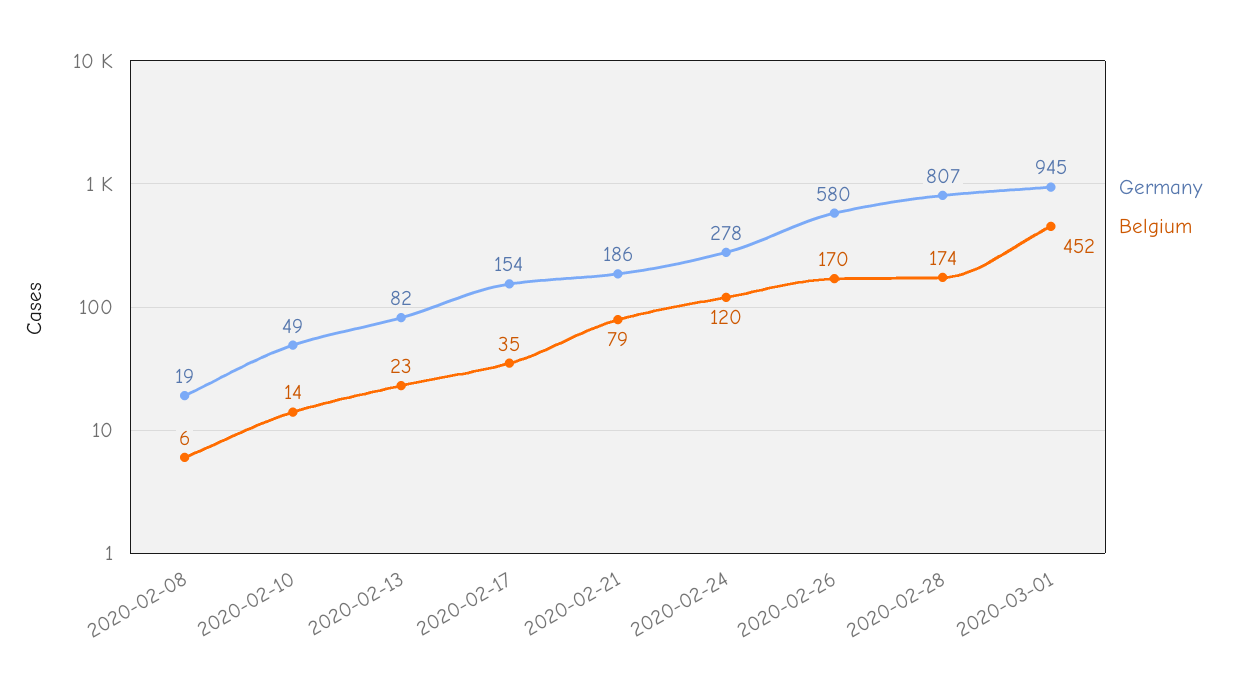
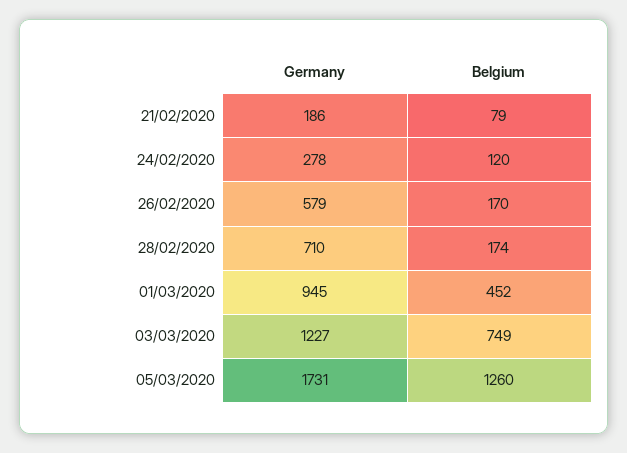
Germany, 2020-02-08: 19 -> none
Belgium, 2020-02-08: 6 -> none
Germany, 2020-02-10: 49 -> none
Belgium, 2020-02-10: 14 -> none
Germany, 2020-02-13: 82 -> none
Belgium, 2020-02-13: 23 -> none
Germany, 2020-02-17: 154 -> none
Belgium, 2020-02-17: 35 -> none
Germany, 2020-02-26: 580 -> 579
Germany, 2020-02-28: 807 -> 710
Germany, 03/03/2020: none -> 1227
Belgium, 03/03/2020: none -> 749
Germany, 05/03/2020: none -> 1731
Belgium, 05/03/2020: none -> 1260

